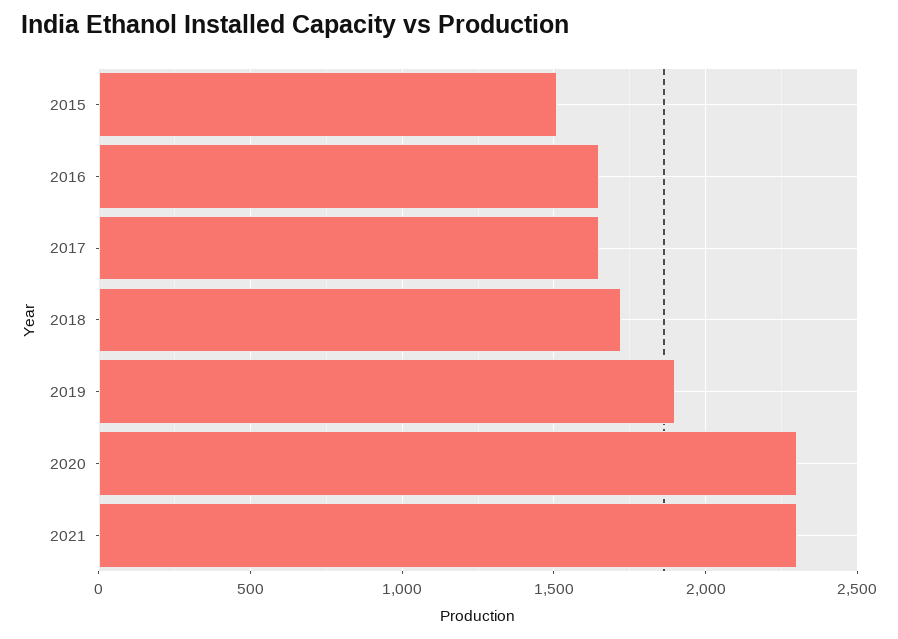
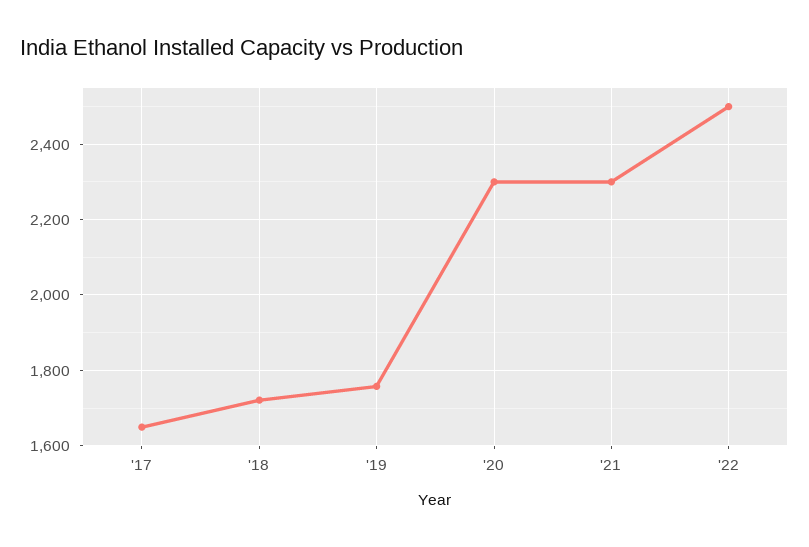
2015: 1500 -> none
2016: 1650 -> none
2019: 1900 -> 1760
'22: none -> 2500

